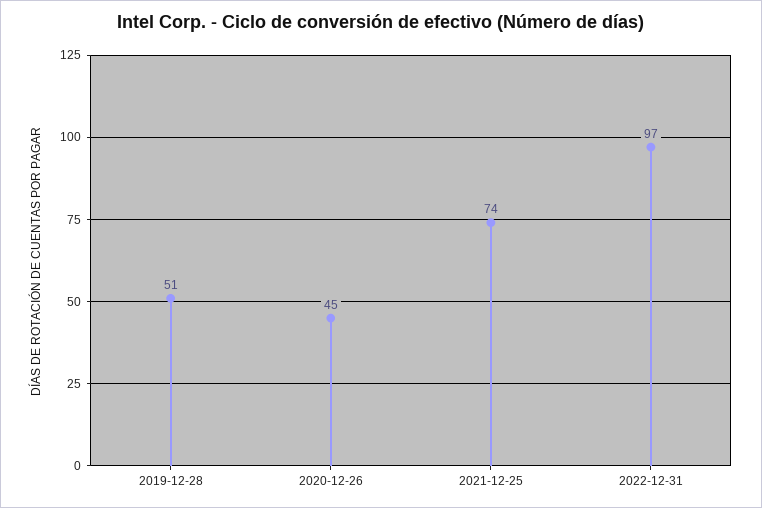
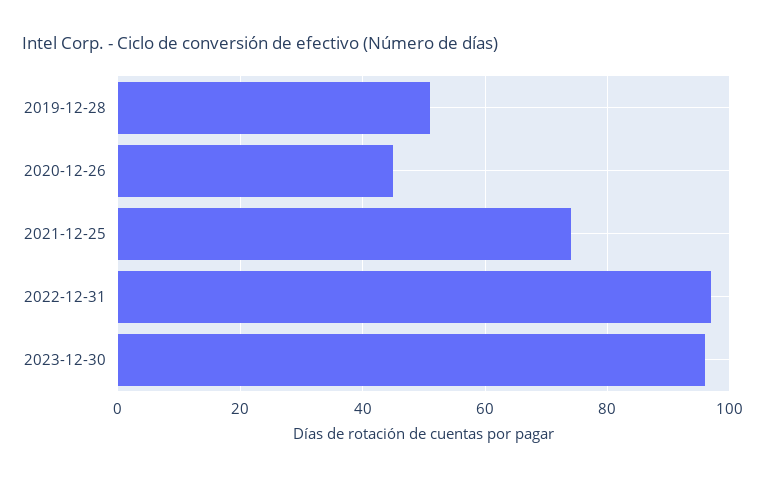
2023-12-30: none -> 95

